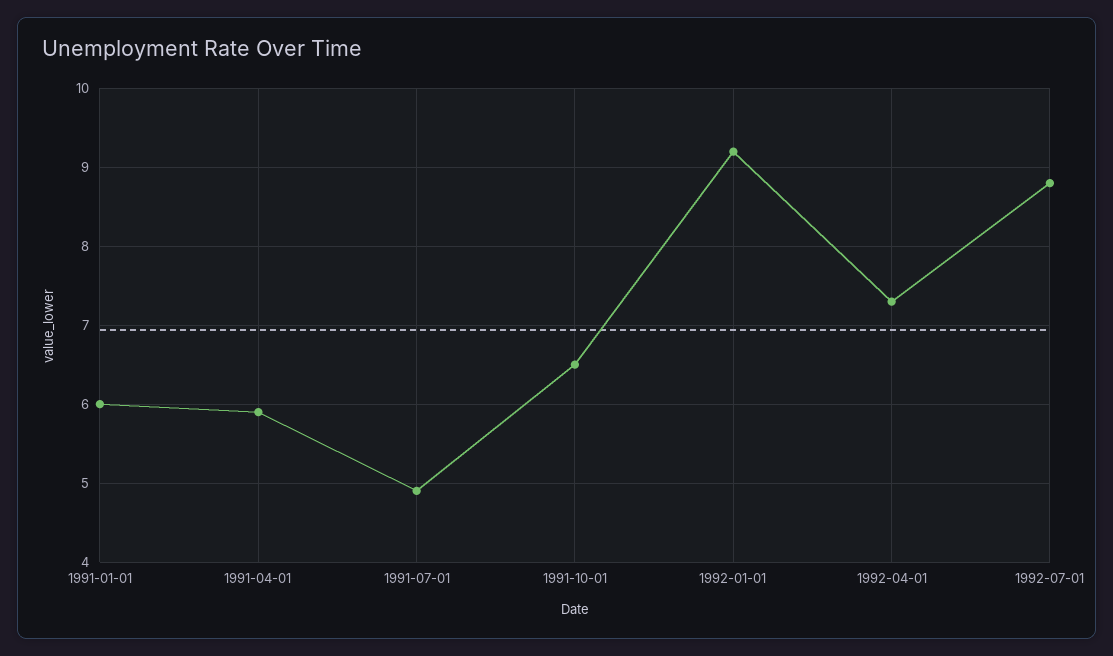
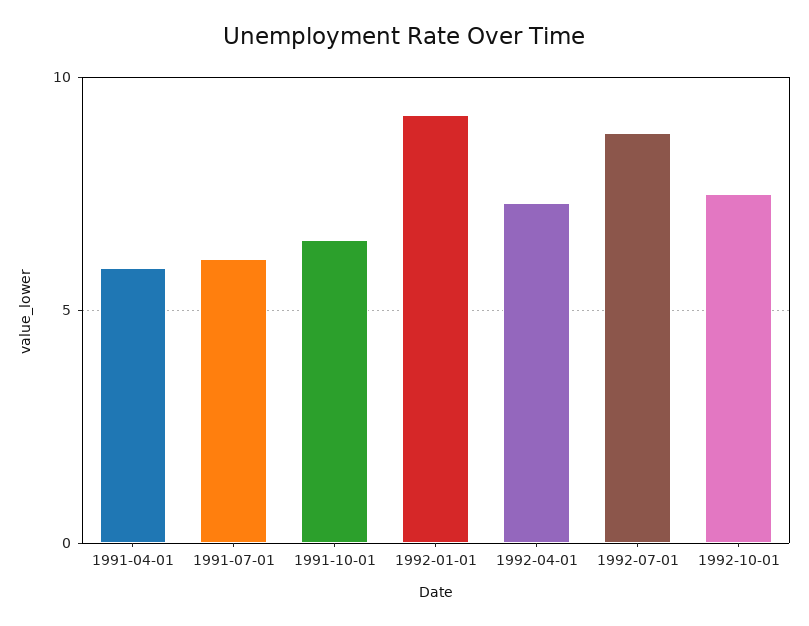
1991-01-01: 6 -> none
1991-07-01: 4.9 -> 6
1992-10-01: none -> 7.5

